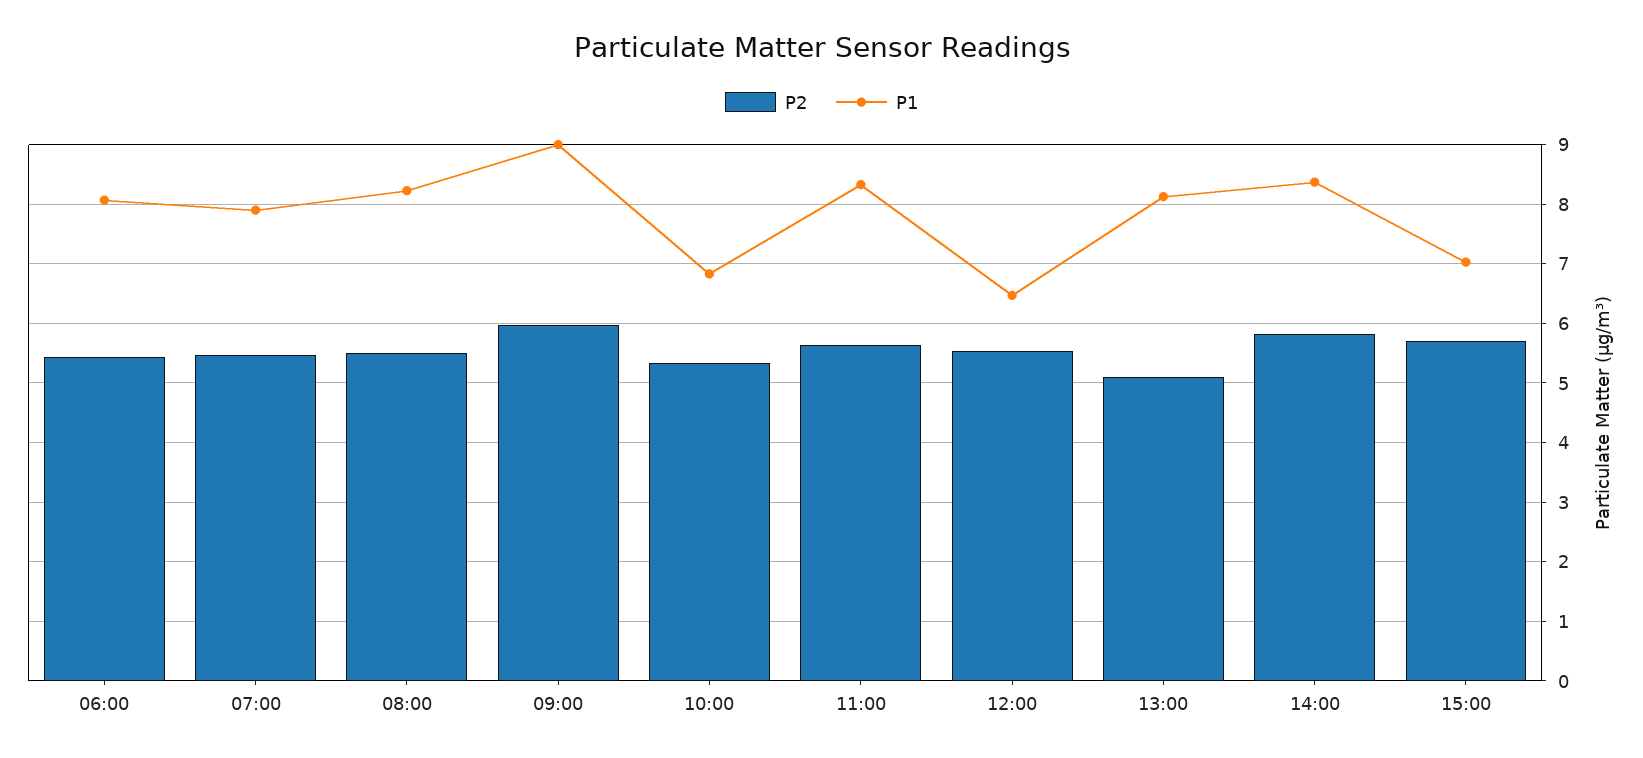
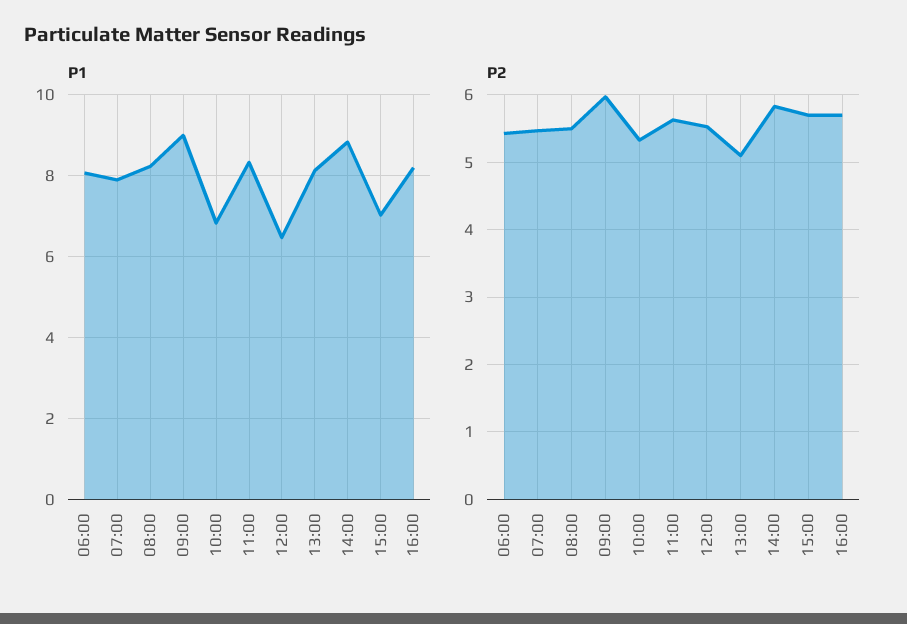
P1, 14:00: 8.4 -> 8.8
P1, 16:00: none -> 8.2
P2, 16:00: none -> 5.7

